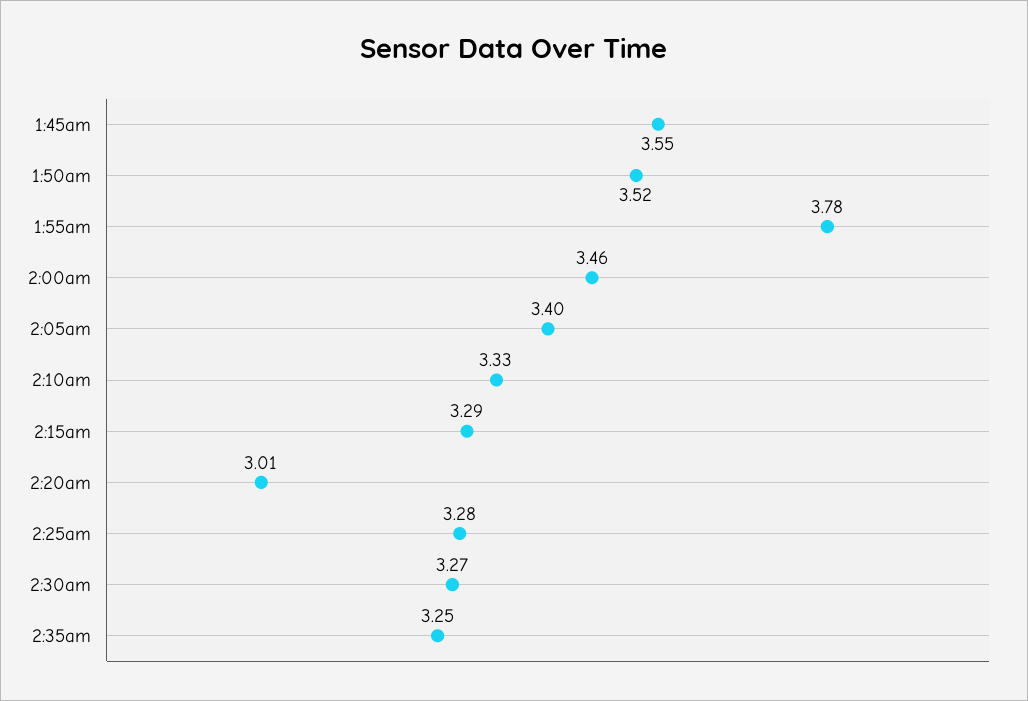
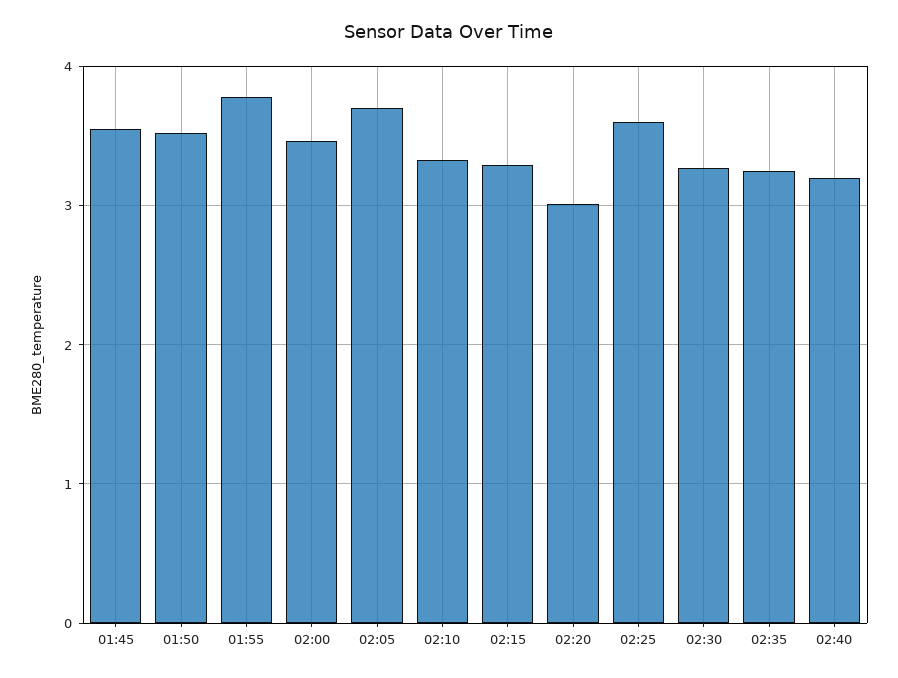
2:05am: 3.4 -> 3.7
2:25am: 3.28 -> 3.6
02:40: none -> 3.2

